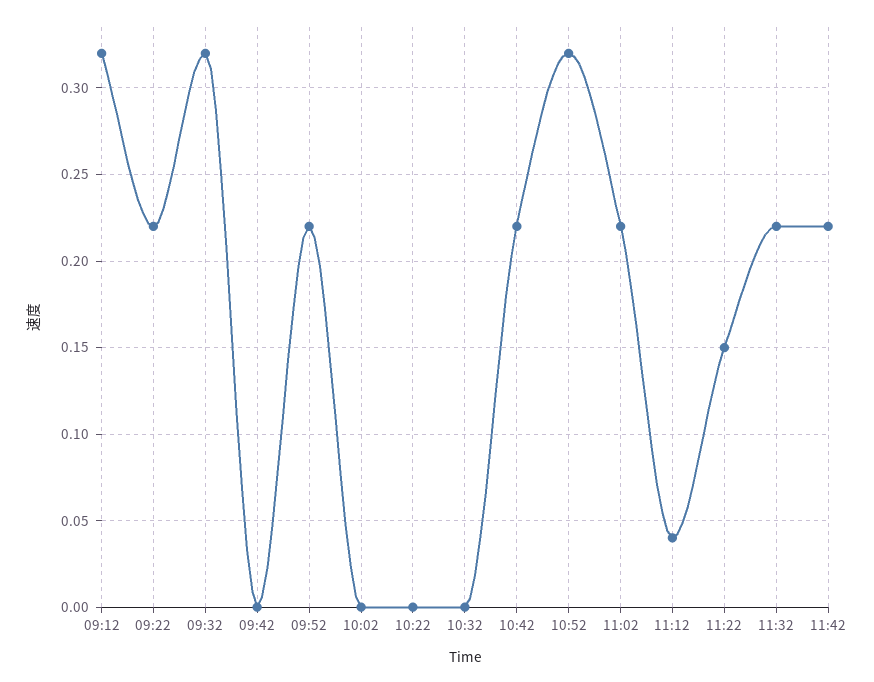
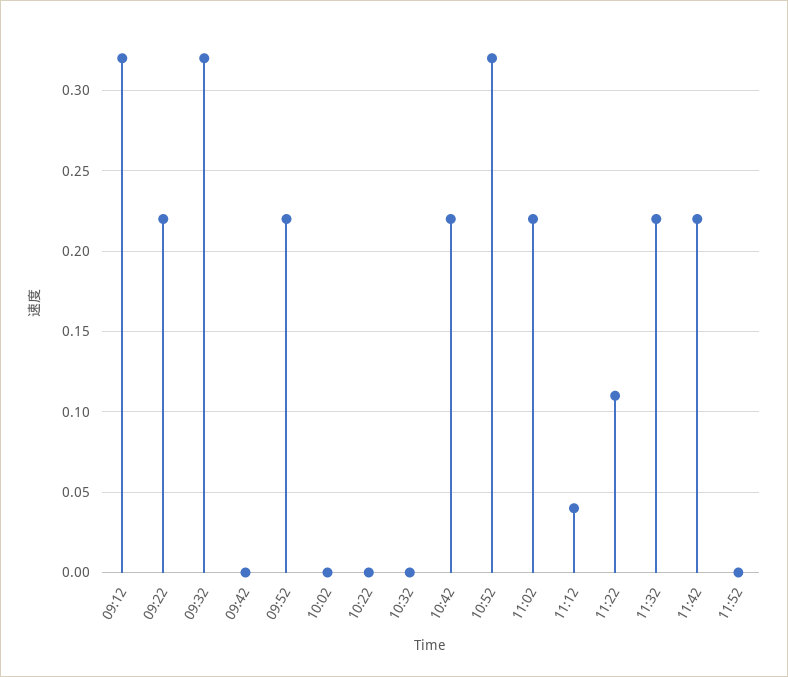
11:22: 0.15 -> 0.11
11:52: none -> 0

